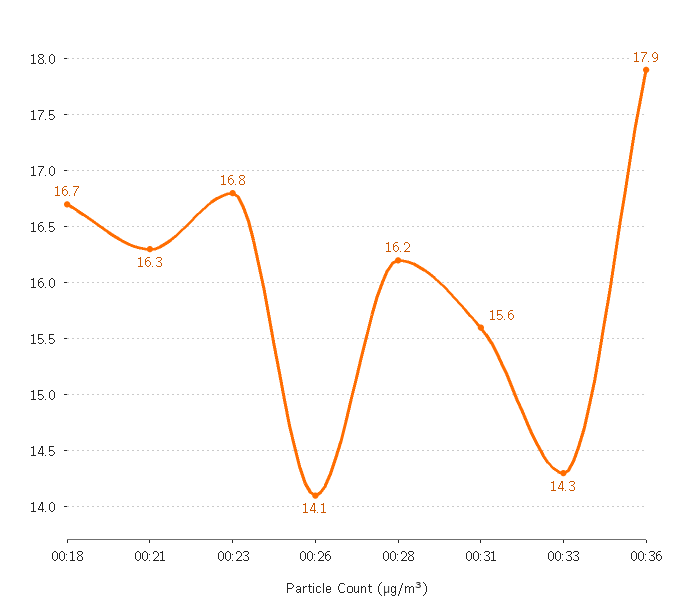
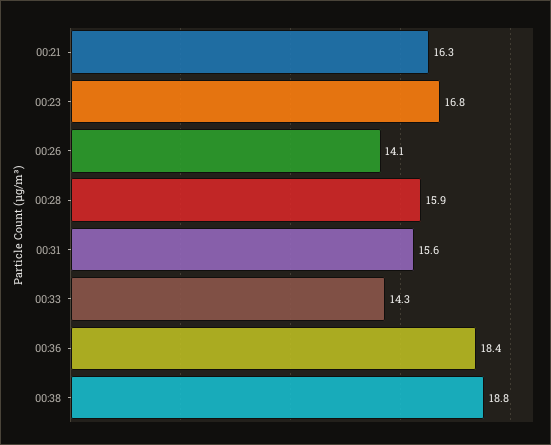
00:18: 16.7 -> none
00:28: 16.2 -> 15.9
00:36: 17.9 -> 18.4
00:38: none -> 18.8

